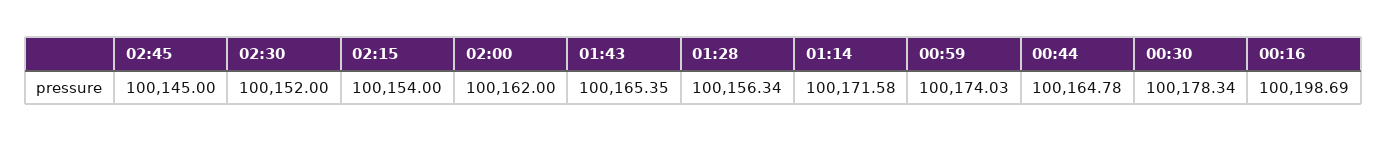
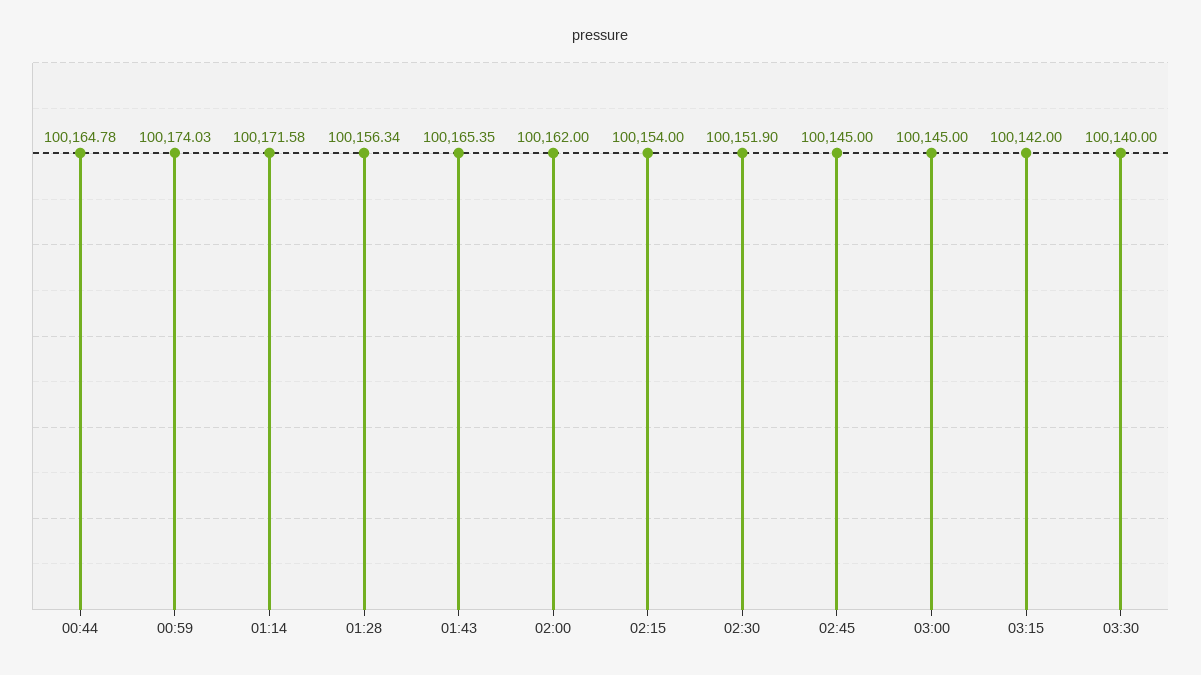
02:30: 100152 -> 100151.9
00:30: 100178.34 -> none
00:16: 100198.69 -> none
03:00: none -> 100145
03:15: none -> 100142
03:30: none -> 100140

